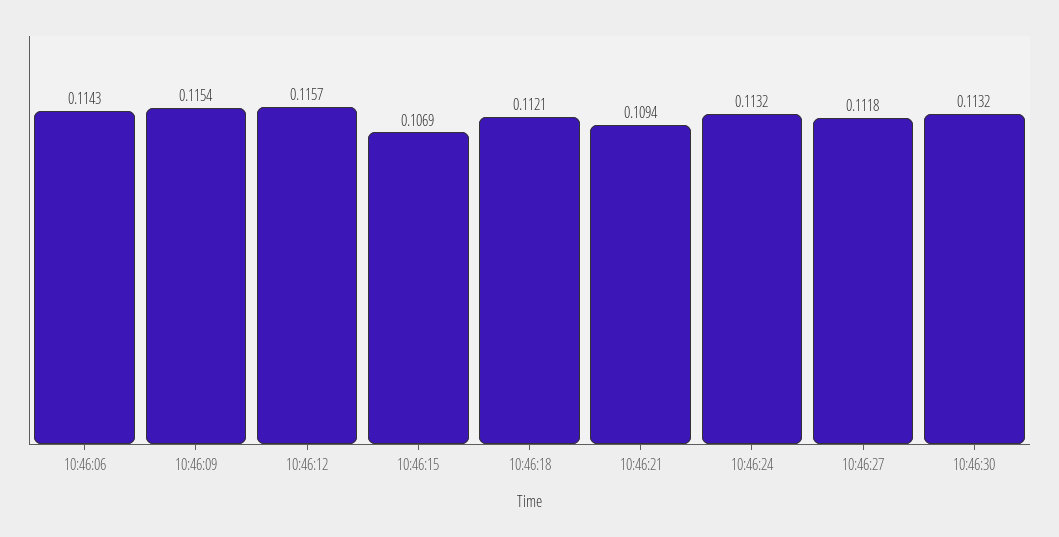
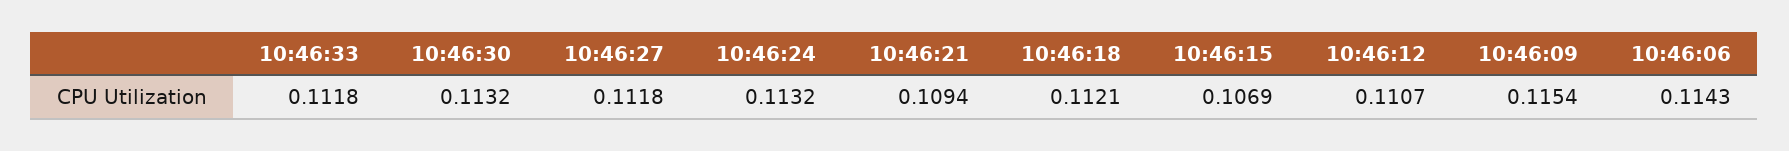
10:46:12: 0.1157 -> 0.1107
10:46:33: none -> 0.1118

